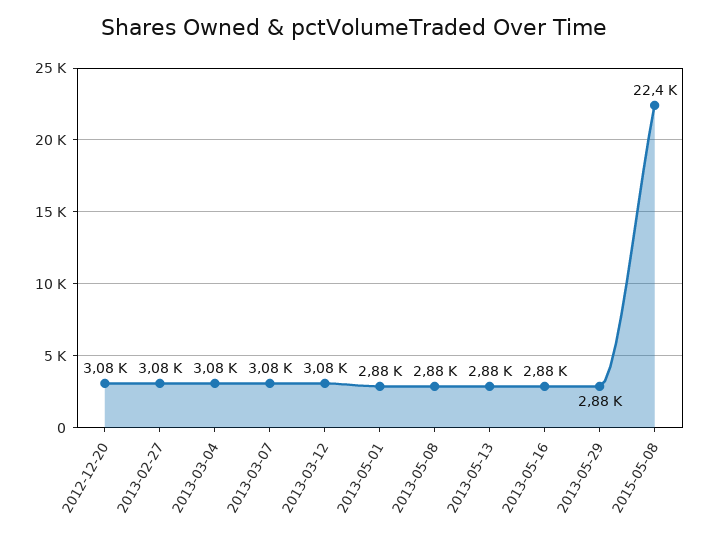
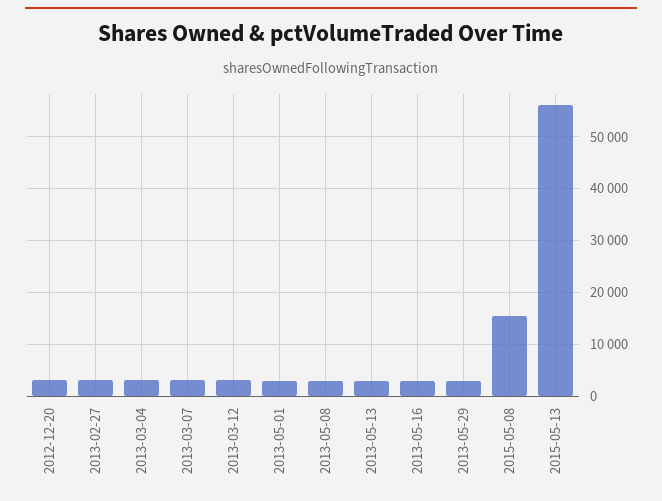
2015-05-08: 22400 -> 16000
2015-05-13: none -> 56000

